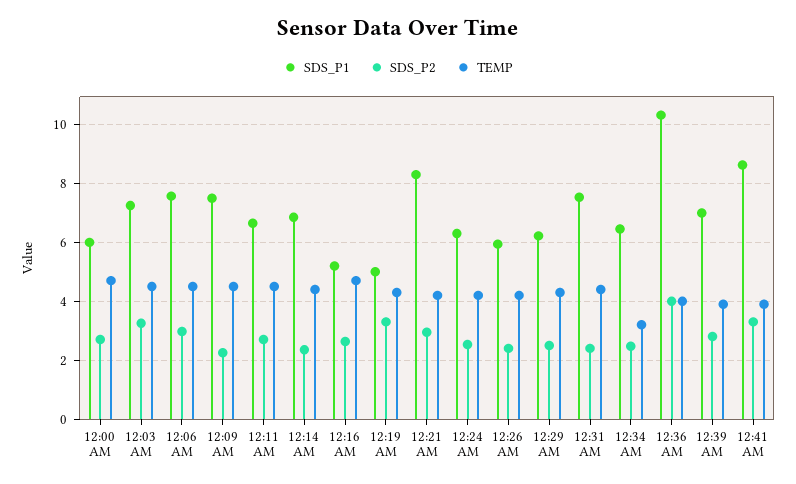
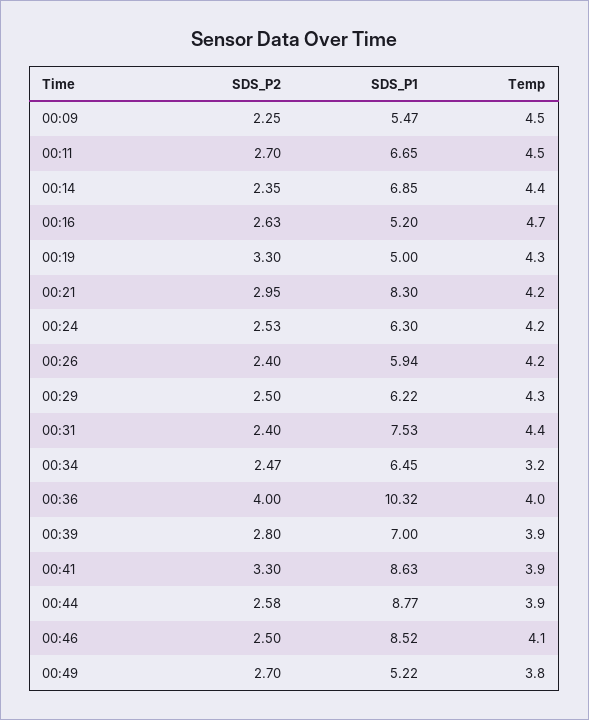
SDS_P1, 12:00 AM: 6 -> none
SDS_P2, 12:00 AM: 2.75 -> none
TEMP, 12:00 AM: 4.75 -> none
SDS_P1, 12:03 AM: 7.25 -> none
SDS_P2, 12:03 AM: 3.25 -> none
TEMP, 12:03 AM: 4.5 -> none
SDS_P1, 12:06 AM: 7.5 -> none
SDS_P2, 12:06 AM: 3 -> none
TEMP, 12:06 AM: 4.5 -> none
SDS_P1, 12:09 AM: 7.5 -> 5.47
SDS_P2, 00:44: none -> 2.58
SDS_P1, 00:44: none -> 8.77
TEMP, 00:44: none -> 3.9
SDS_P2, 00:46: none -> 2.5
SDS_P1, 00:46: none -> 8.52
TEMP, 00:46: none -> 4.1
SDS_P2, 00:49: none -> 2.7
SDS_P1, 00:49: none -> 5.22
TEMP, 00:49: none -> 3.8

